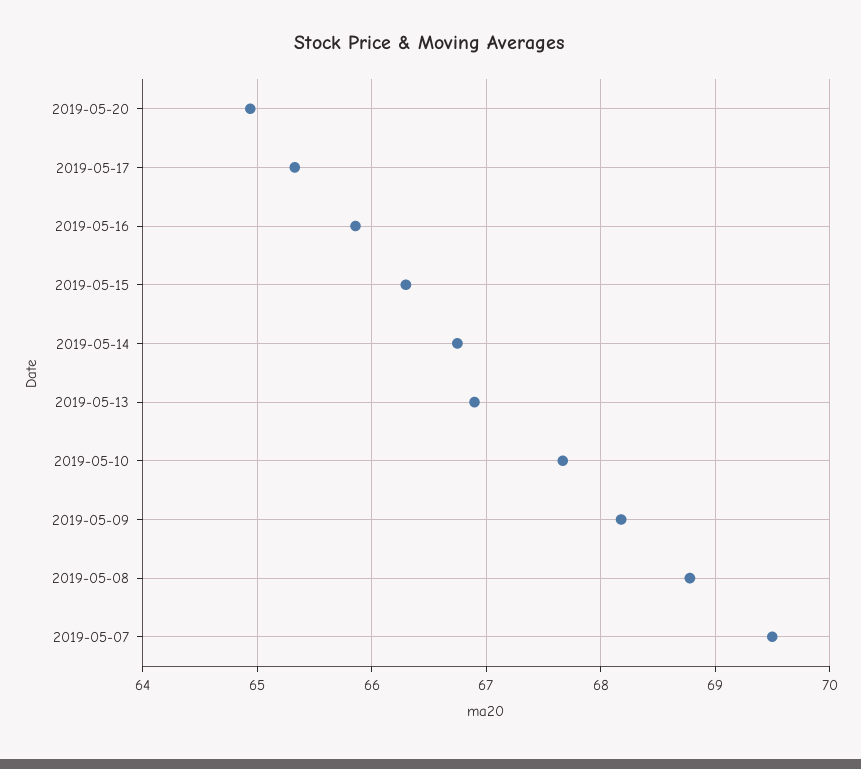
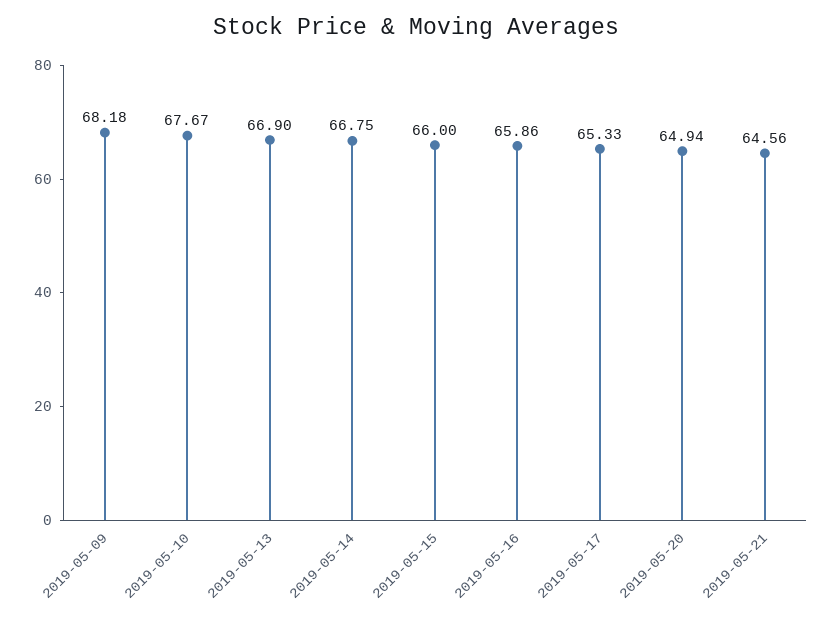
2019-05-15: 66.3 -> 66
2019-05-08: 68.8 -> none
2019-05-07: 69.5 -> none
2019-05-21: none -> 64.56

